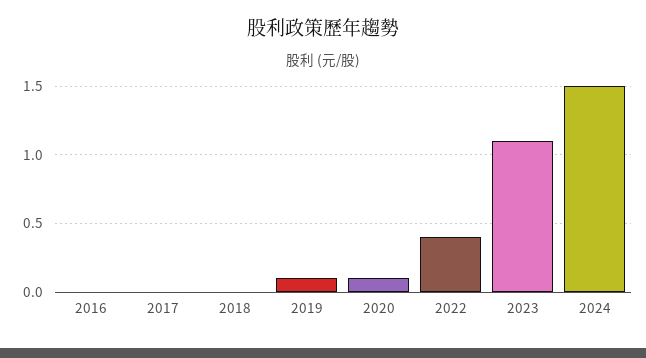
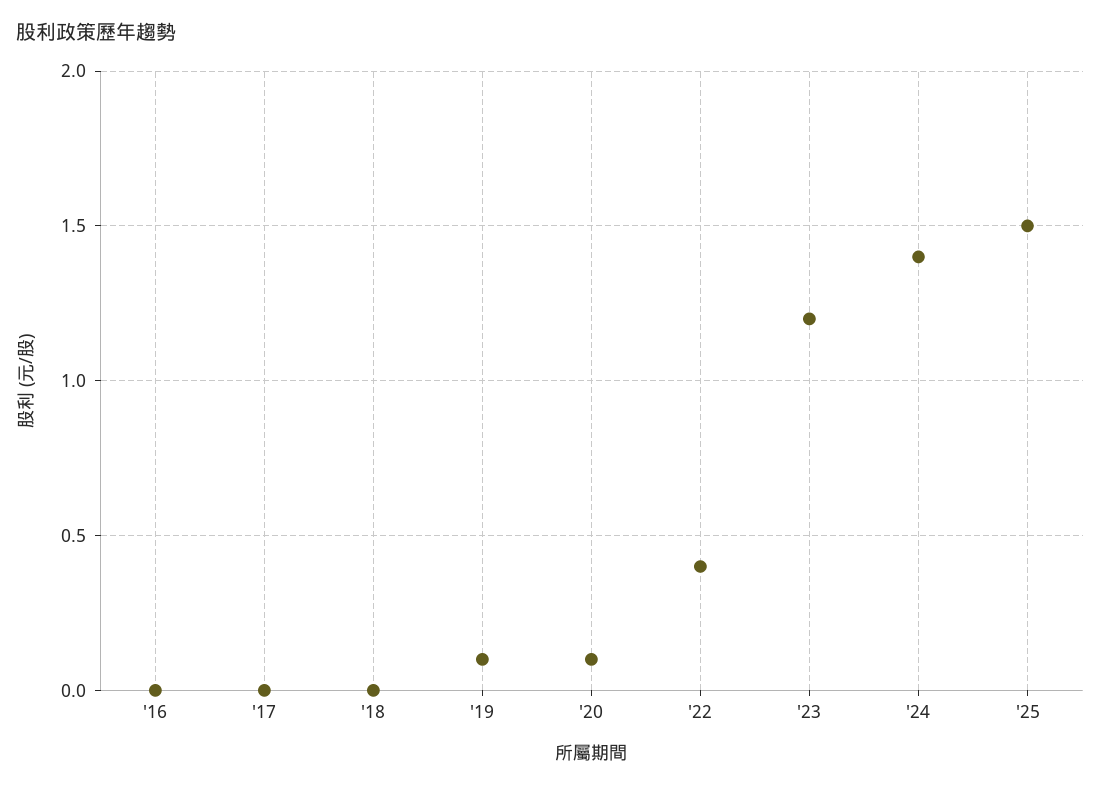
2023: 1.1 -> 1.2
2024: 1.5 -> 1.4
'25: none -> 1.5

